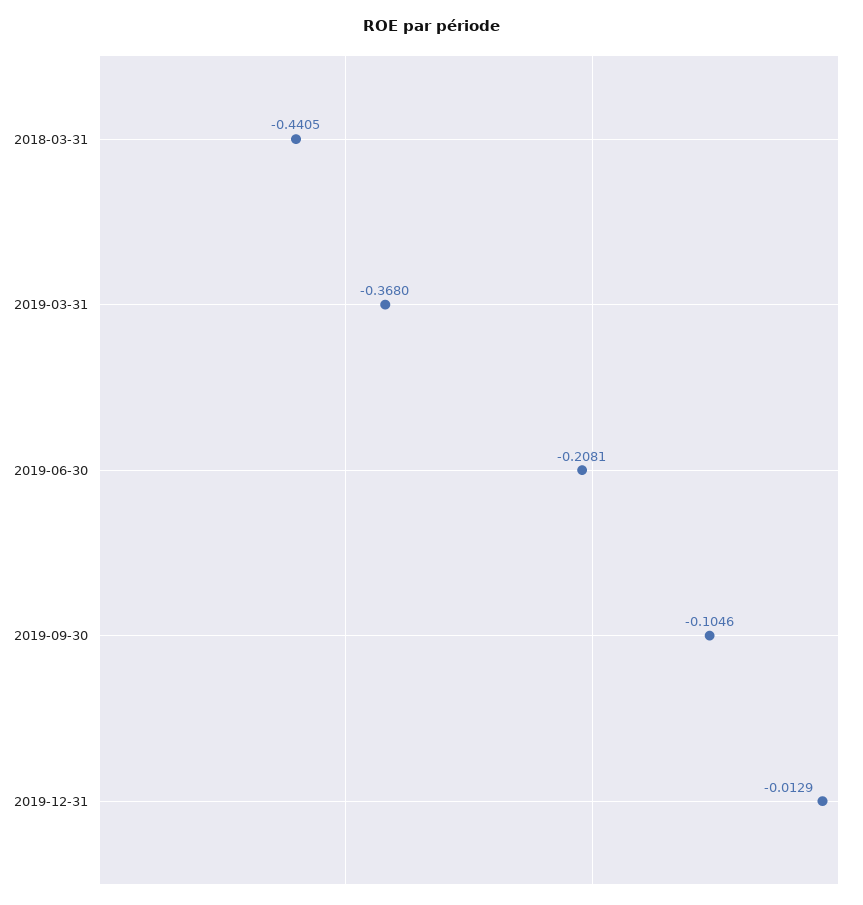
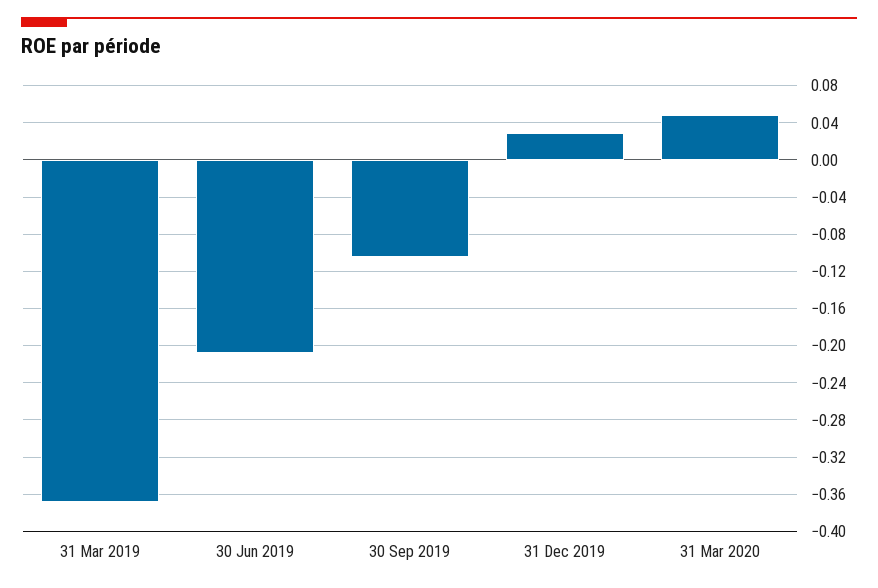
2018-03-31: -0.4405 -> none
2019-12-31: -0.0129 -> 0.03
31 Mar 2020: none -> 0.05

